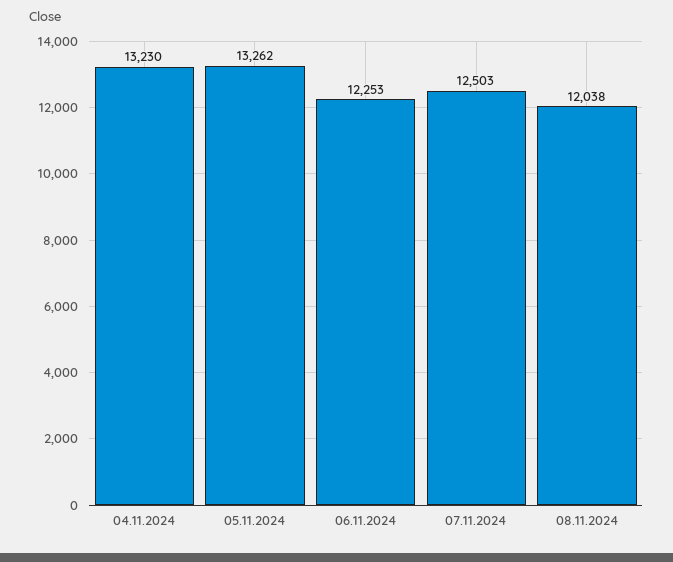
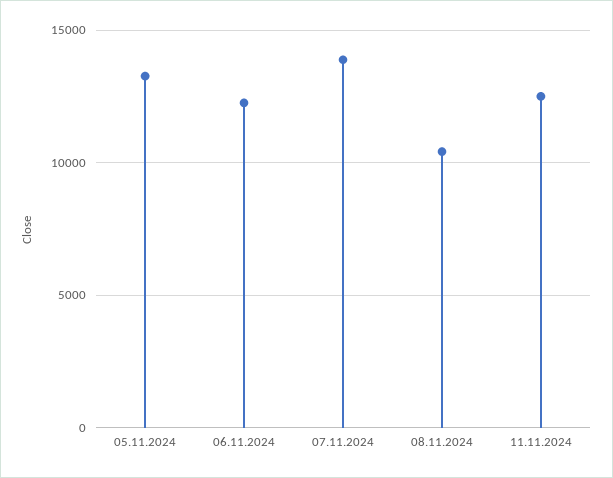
04.11.2024: 13230 -> none
07.11.2024: 12503 -> 14000
08.11.2024: 12038 -> 10500
11.11.2024: none -> 12500

